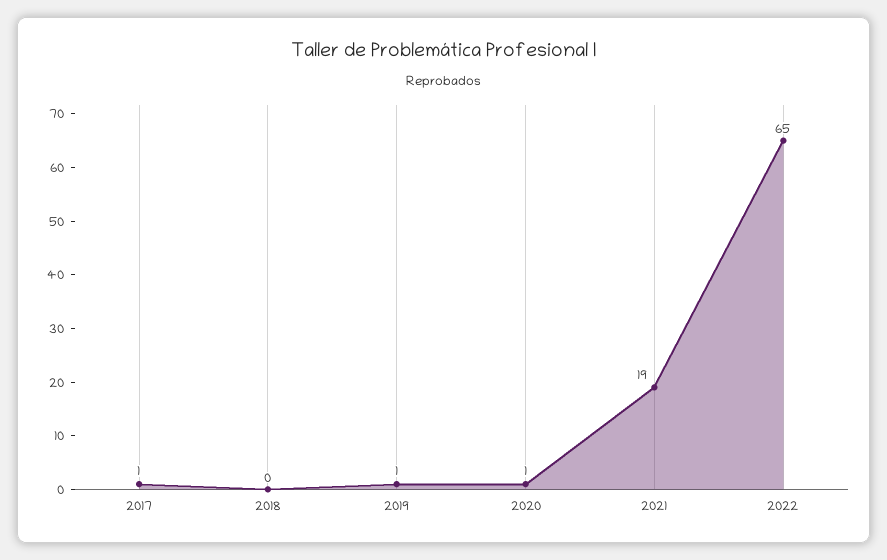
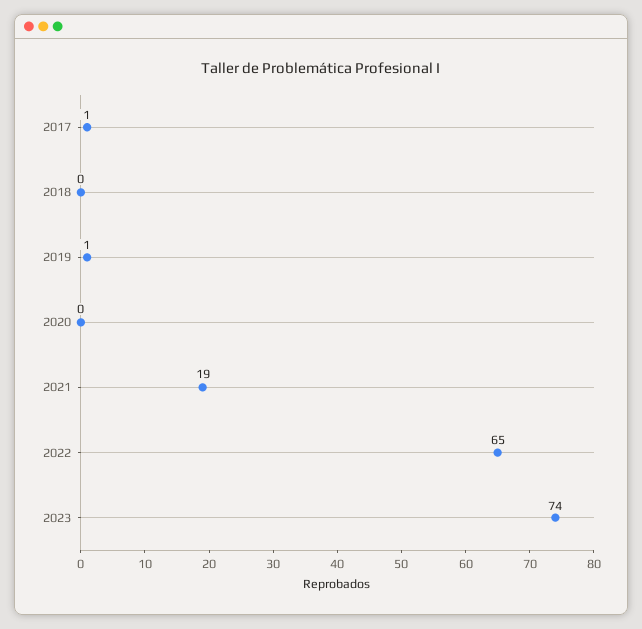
2020: 1 -> 0
2023: none -> 74

